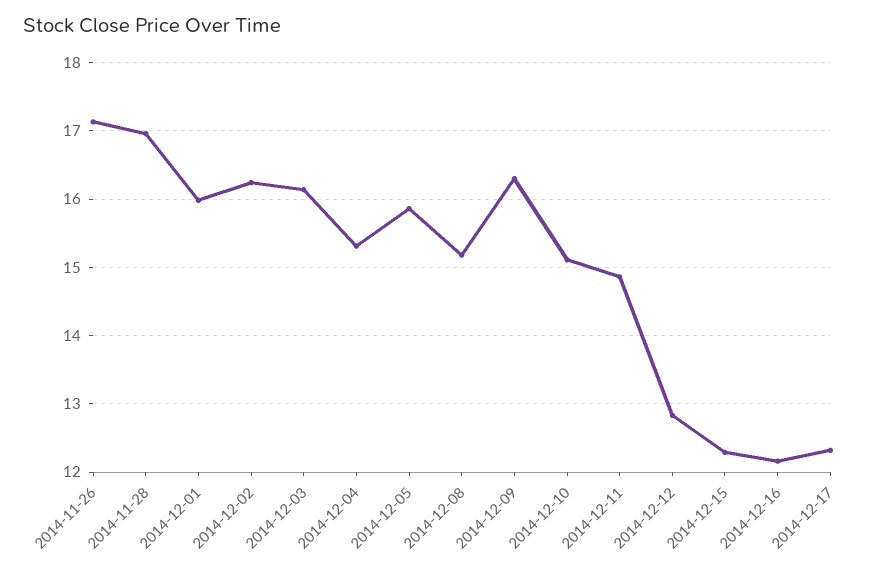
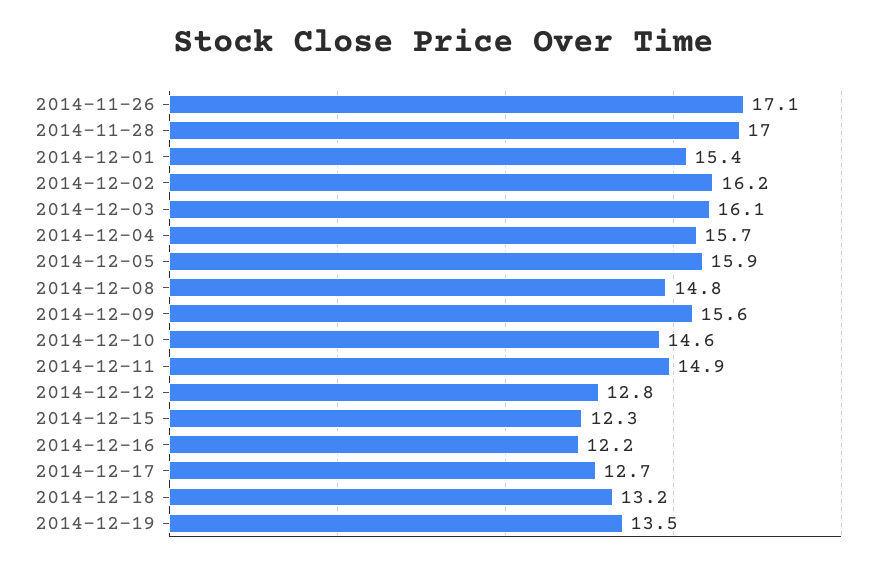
2014-12-01: 16 -> 15.4
2014-12-04: 15.3 -> 15.7
2014-12-08: 15.2 -> 14.8
2014-12-09: 16.3 -> 15.6
2014-12-10: 15.1 -> 14.6
2014-12-17: 12.3 -> 12.7
2014-12-18: none -> 13.2
2014-12-19: none -> 13.5

